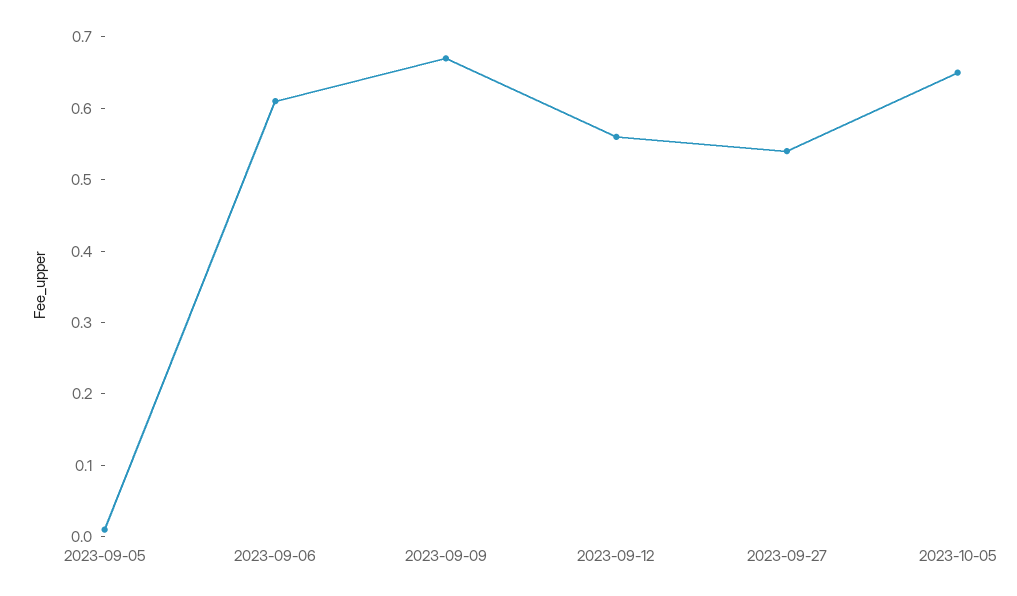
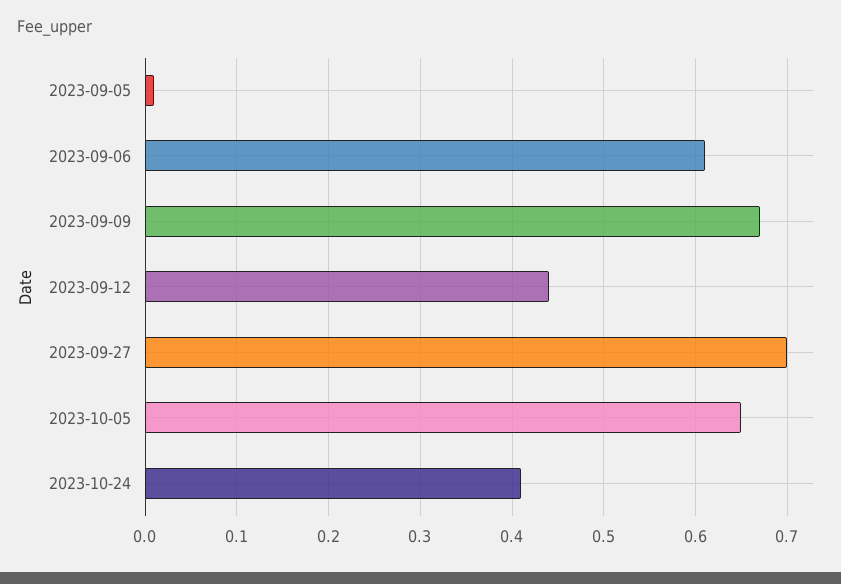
2023-09-12: 0.55 -> 0.44
2023-09-27: 0.55 -> 0.7
2023-10-24: none -> 0.41

